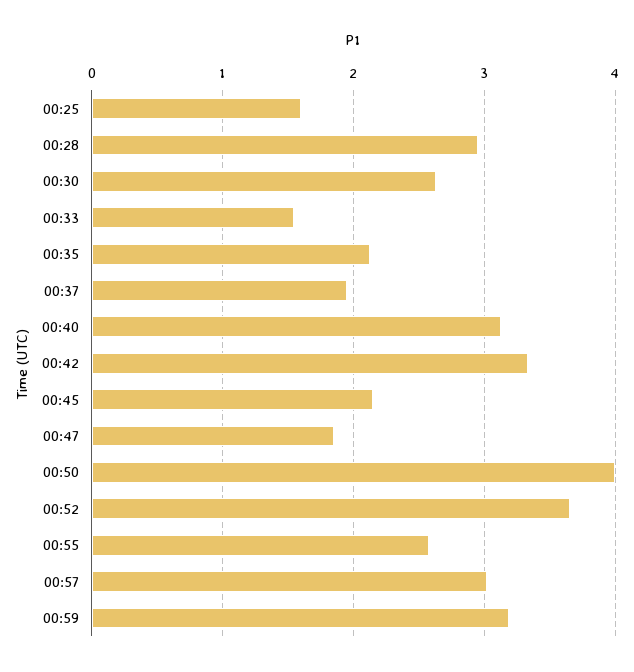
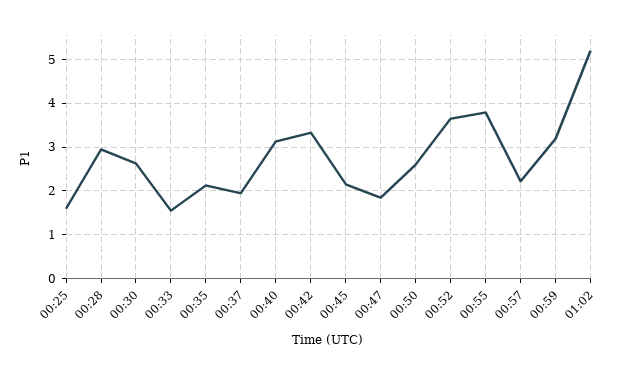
00:50: 4 -> 2.6
00:55: 2.6 -> 3.8
00:57: 3 -> 2.2
01:02: none -> 5.2

